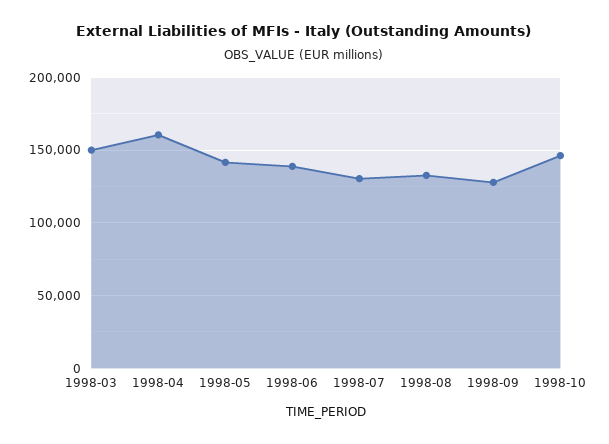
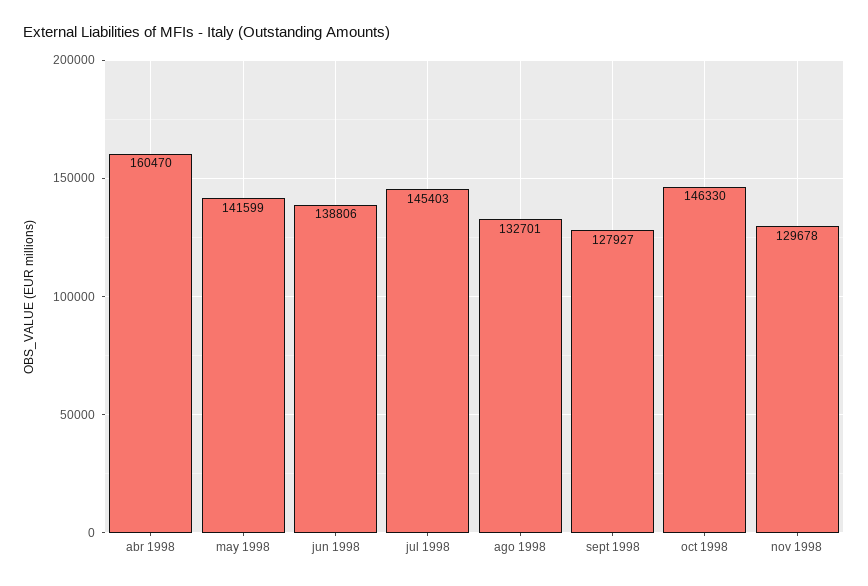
1998-03: 150000 -> none
1998-07: 130000 -> 145403
nov 1998: none -> 129678

